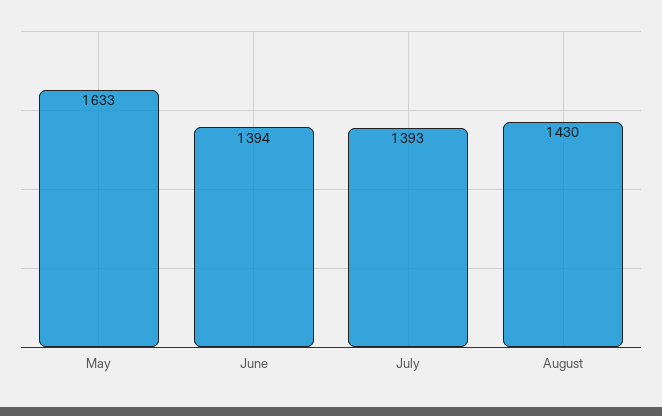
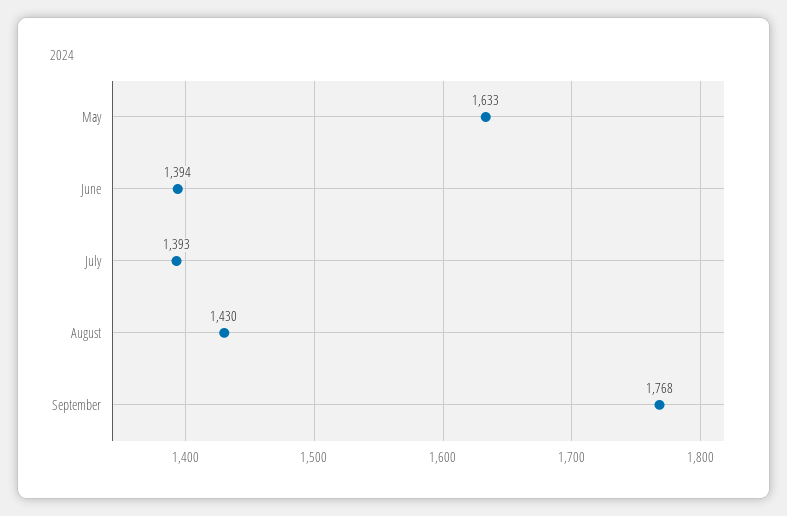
September: none -> 1768

